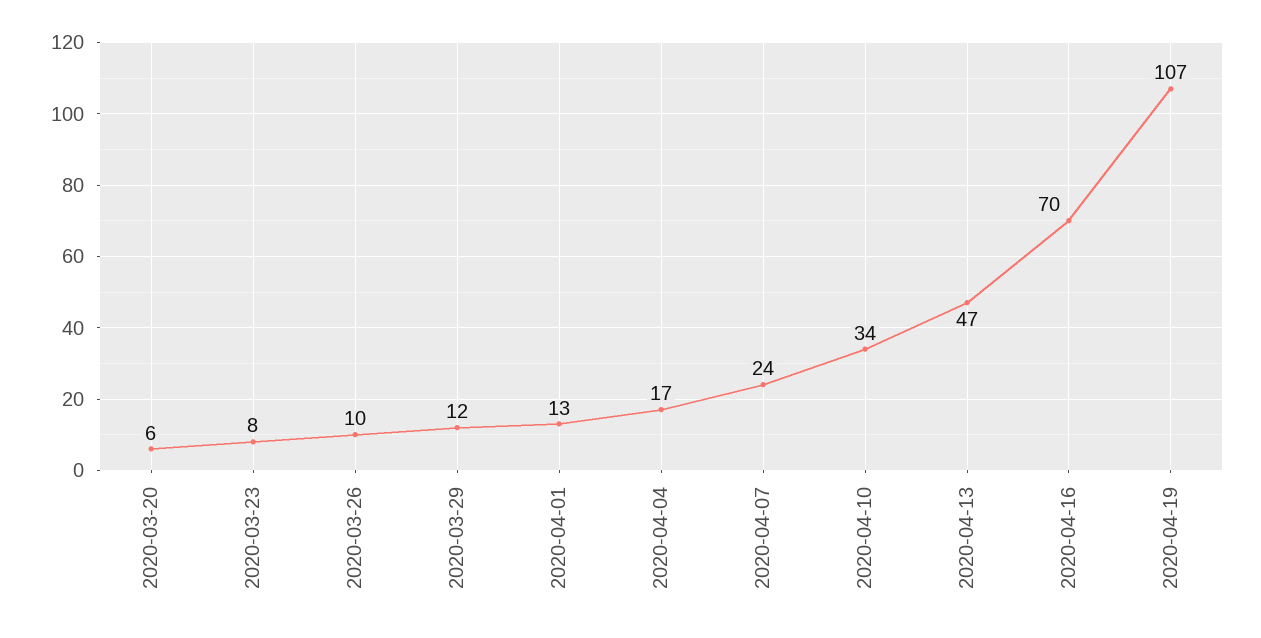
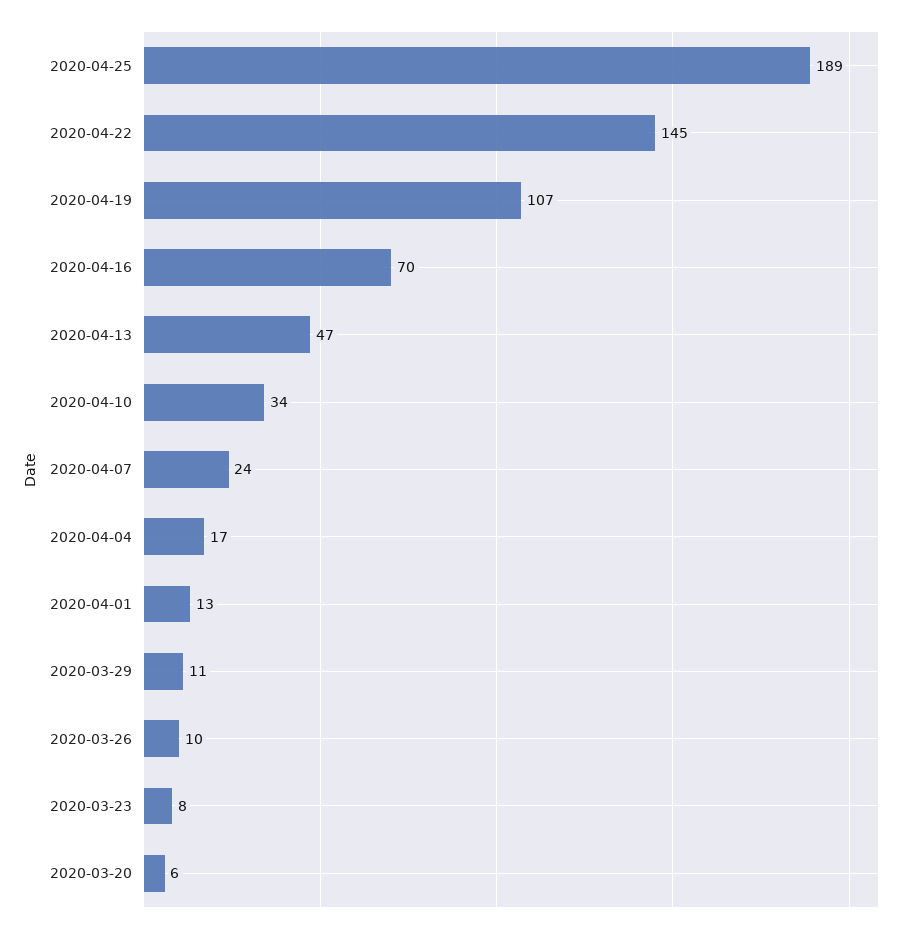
2020-03-29: 12 -> 11
2020-04-25: none -> 189
2020-04-22: none -> 145

